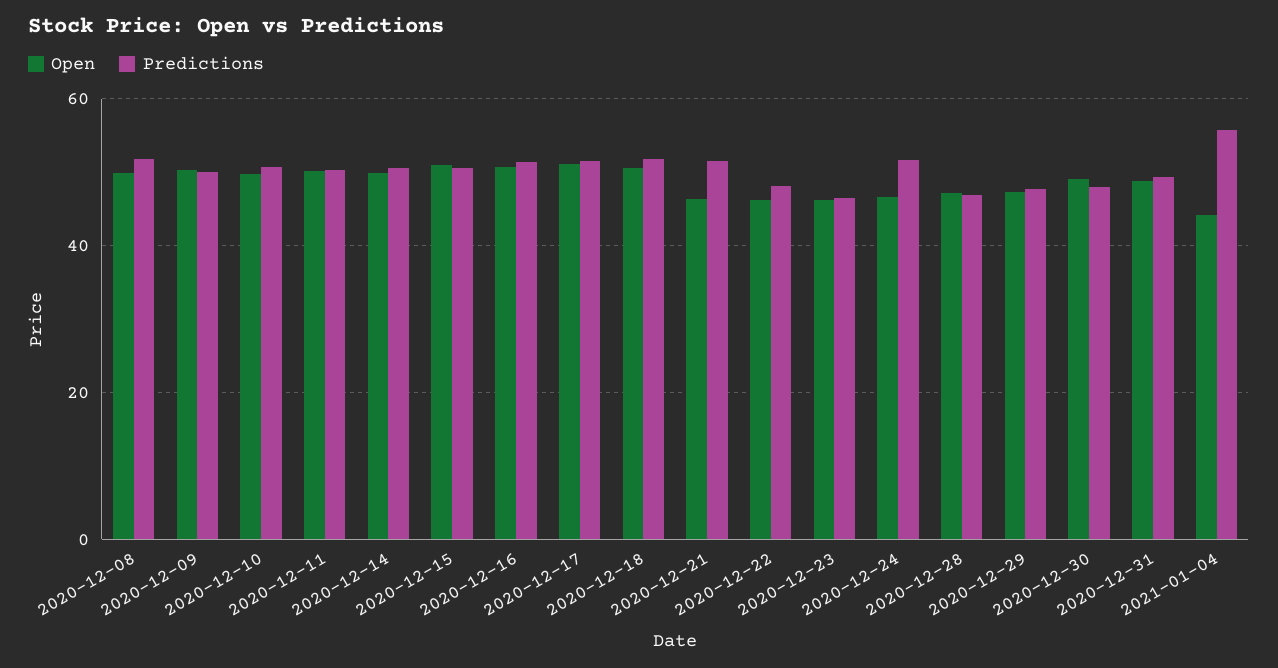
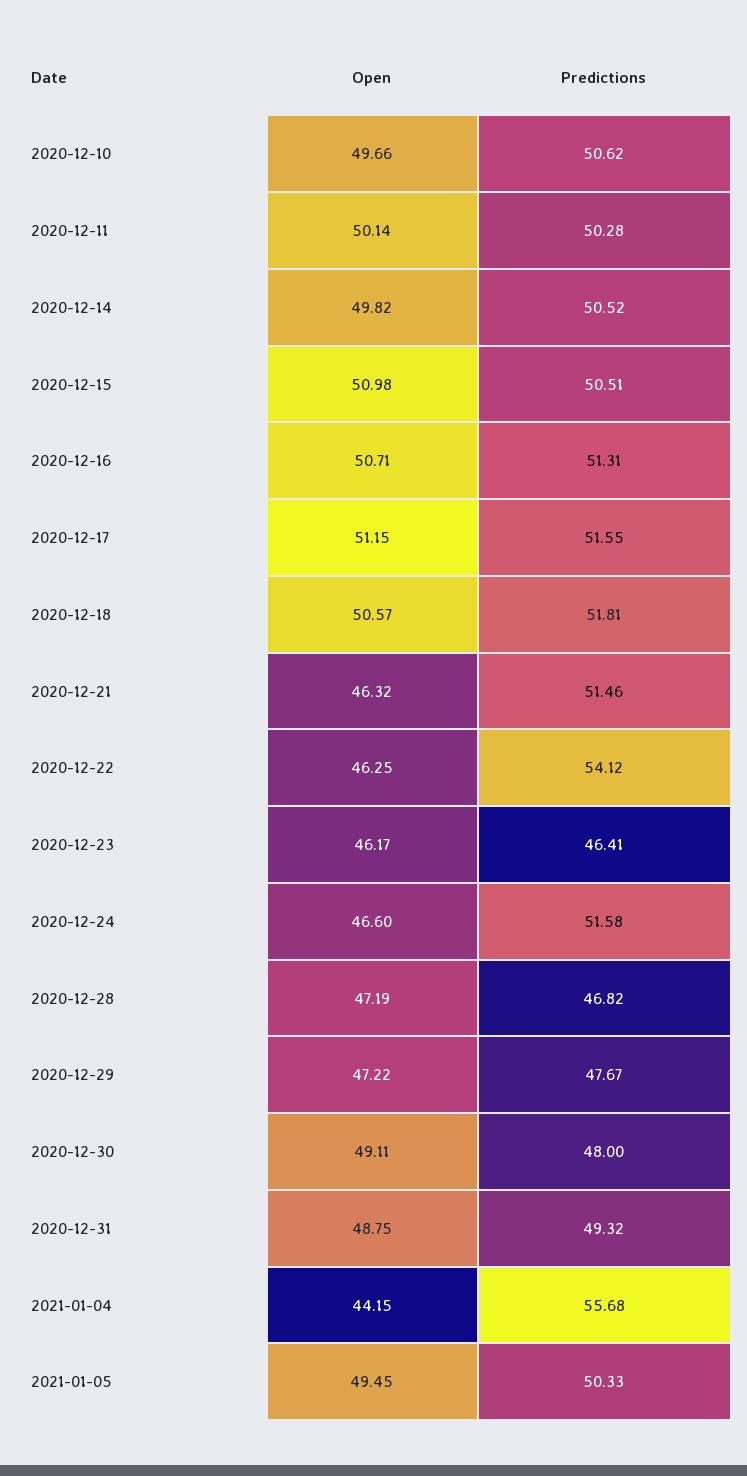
Open, 2020-12-08: 50 -> none
Predictions, 2020-12-08: 52 -> none
Open, 2020-12-09: 50 -> none
Predictions, 2020-12-09: 50 -> none
Predictions, 2020-12-22: 48 -> 54.12
Open, 2021-01-05: none -> 49.45
Predictions, 2021-01-05: none -> 50.33

